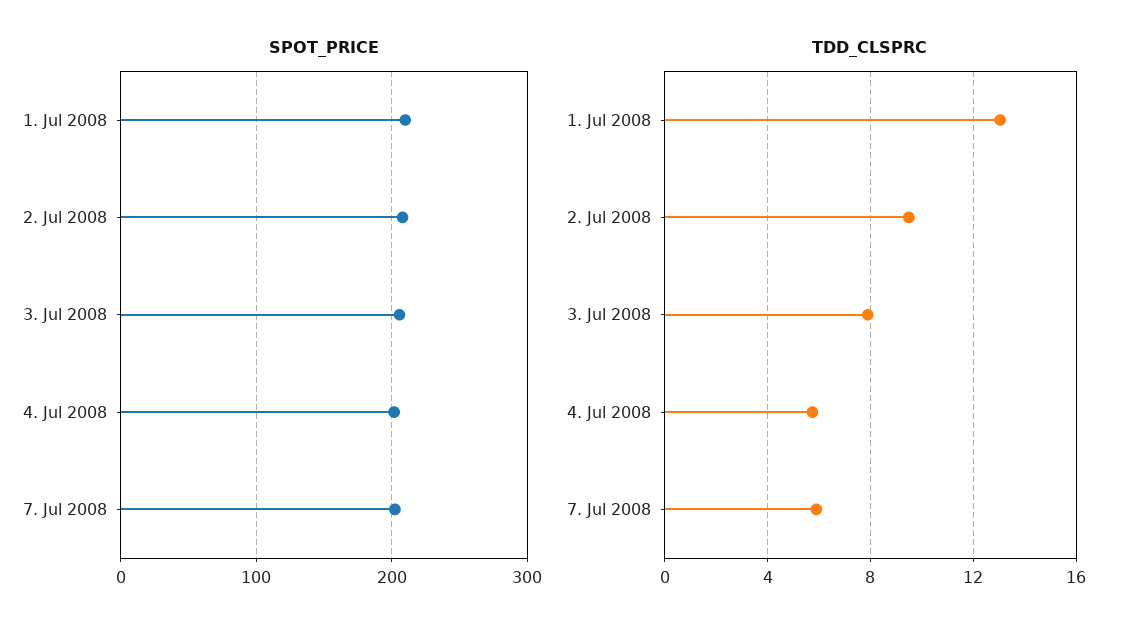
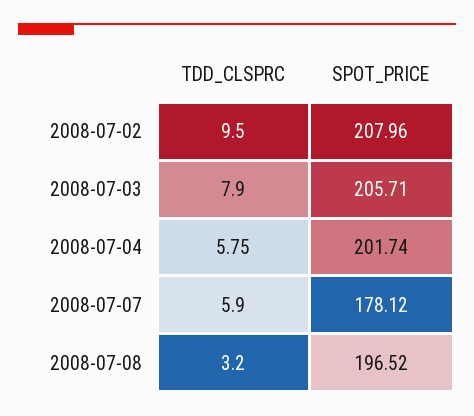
SPOT_PRICE, 1. Jul 2008: 210 -> none
SPOT_PRICE, 7. Jul 2008: 200 -> 178.12
TDD_CLSPRC, 1. Jul 2008: 13 -> none
TDD_CLSPRC, 2008-07-08: none -> 3.2
SPOT_PRICE, 2008-07-08: none -> 196.52

